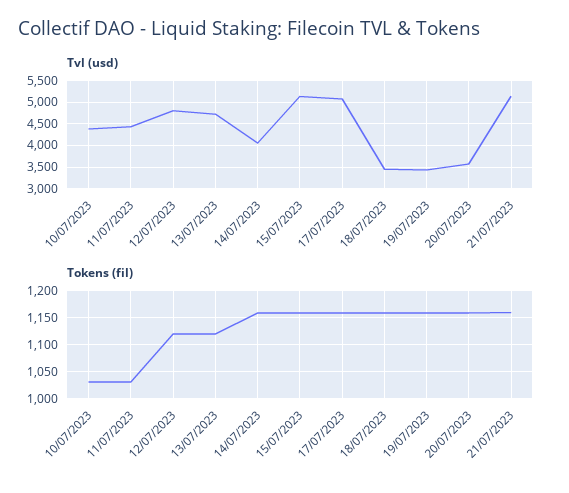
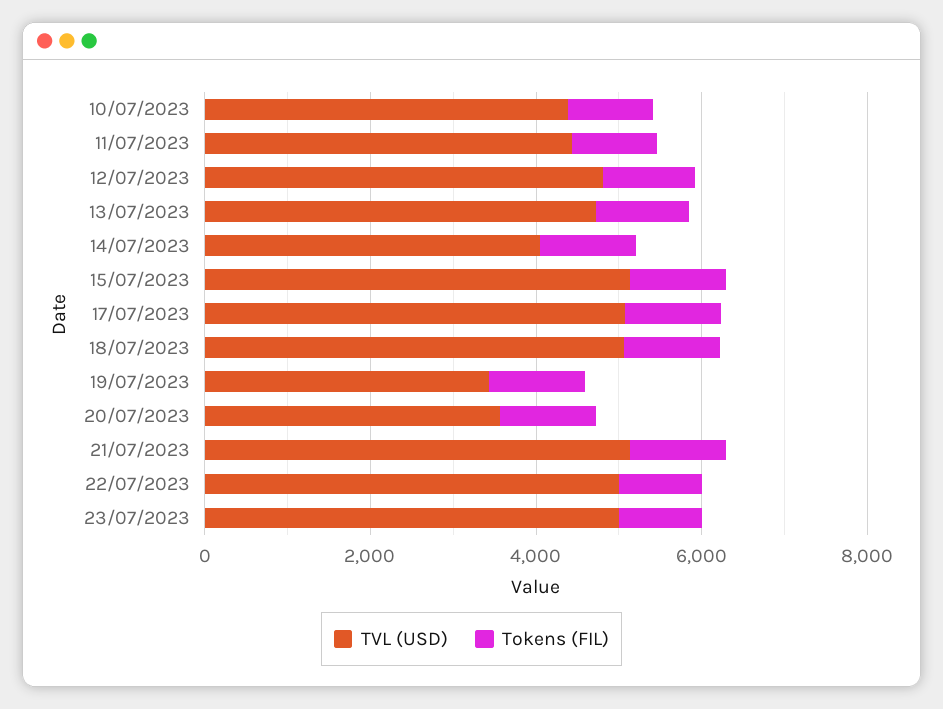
Tvl (usd), 18/07/2023: 3500 -> 5000
Tvl (usd), 22/07/2023: none -> 5000
Tokens (fil), 22/07/2023: none -> 1000
Tvl (usd), 23/07/2023: none -> 5000
Tokens (fil), 23/07/2023: none -> 1000

